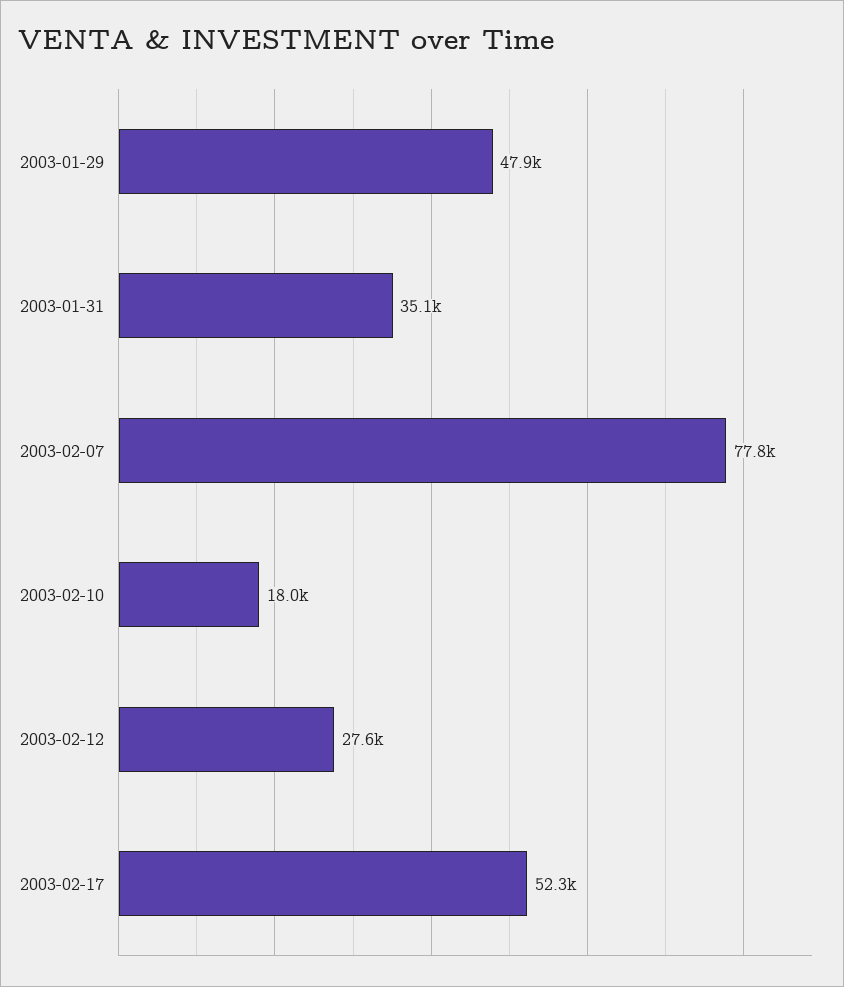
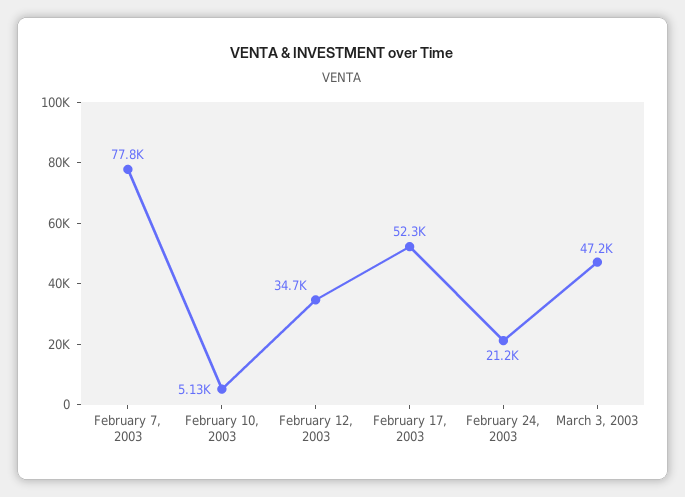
2003-01-29: 47900 -> none
2003-01-31: 35100 -> none
2003-02-10: 18000 -> 5130
2003-02-12: 27600 -> 34700
February 24, 2003: none -> 21200
March 3, 2003: none -> 47200

